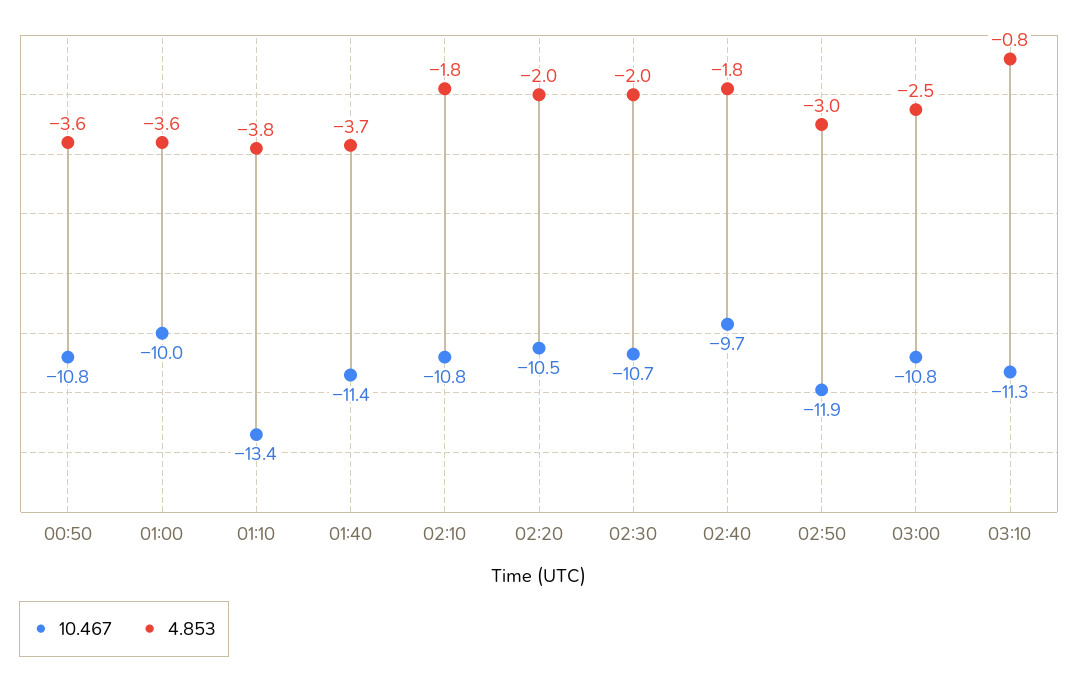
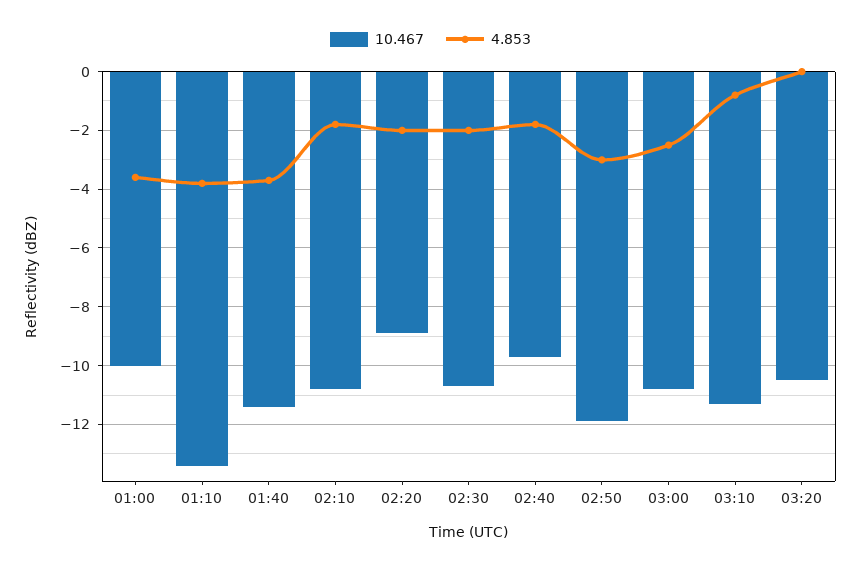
10.467, 00:50: -10.8 -> none
4.853, 00:50: -3.6 -> none
10.467, 02:20: -10.5 -> -9
10.467, 03:20: none -> -10.5
4.853, 03:20: none -> 0

